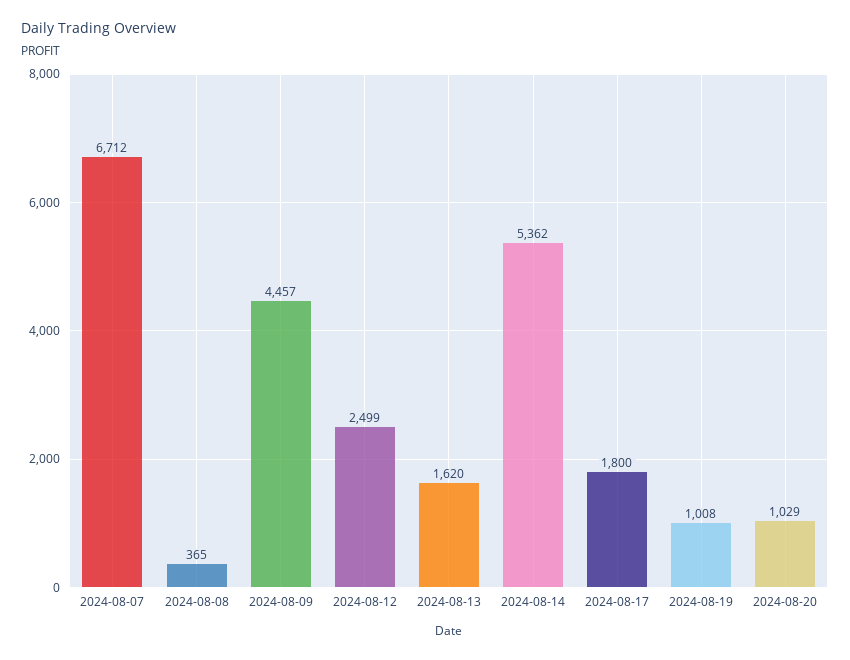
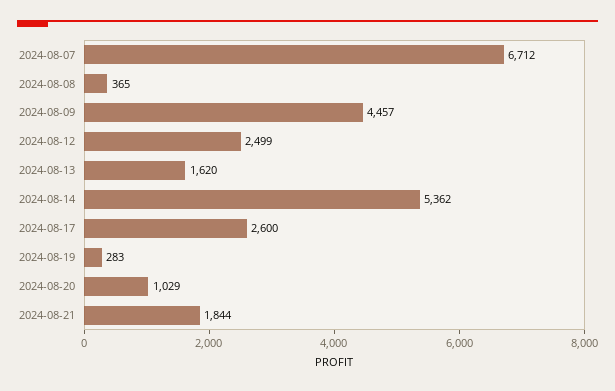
2024-08-17: 1800 -> 2600
2024-08-19: 1008 -> 283
2024-08-21: none -> 1844

